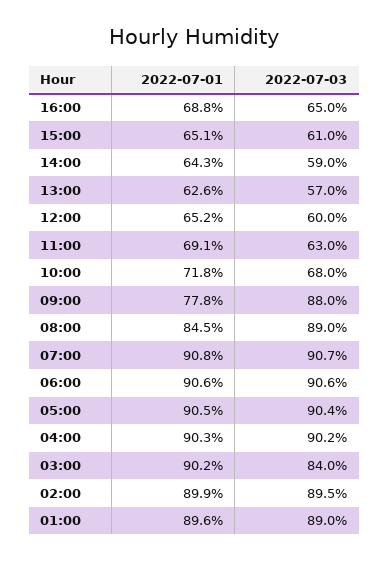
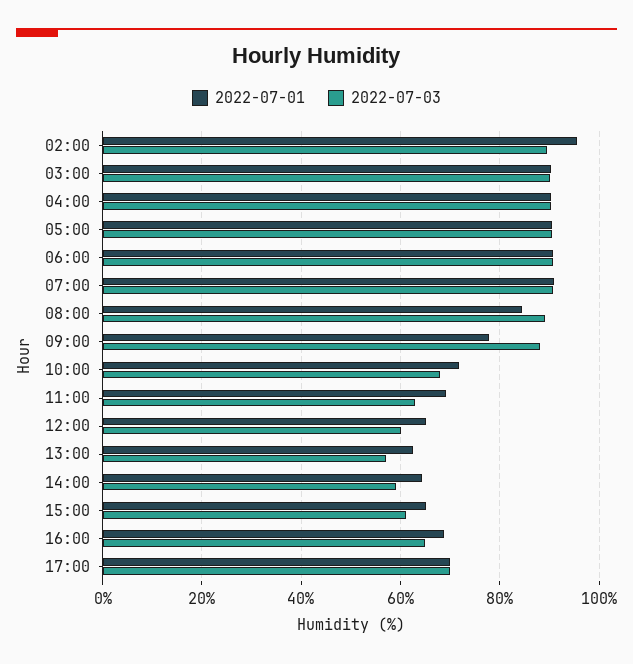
2022-07-03, 03:00: 84 -> 90
2022-07-01, 02:00: 89.9 -> 96
2022-07-01, 01:00: 89.6 -> none
2022-07-03, 01:00: 89 -> none
2022-07-01, 17:00: none -> 70
2022-07-03, 17:00: none -> 70

